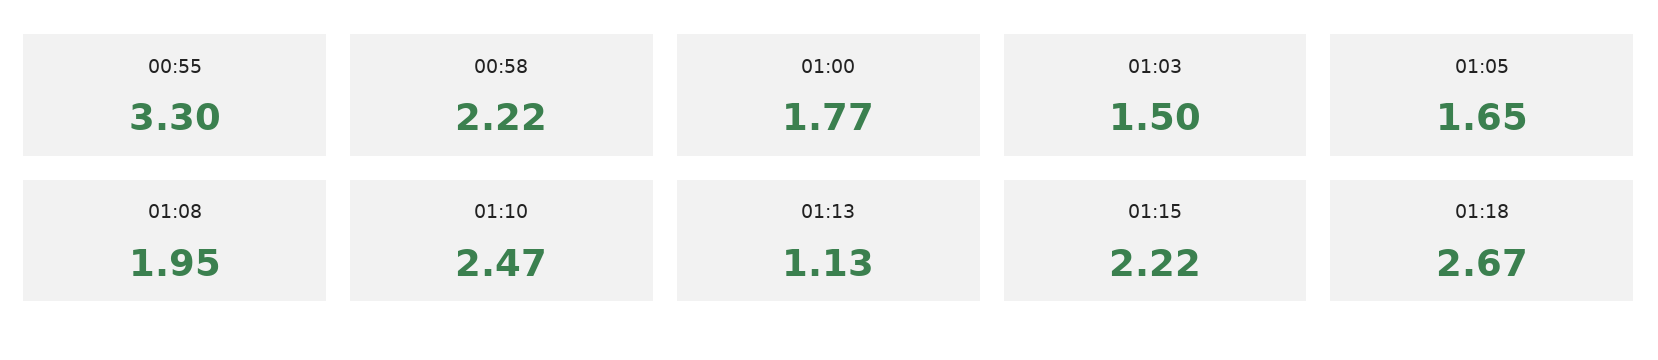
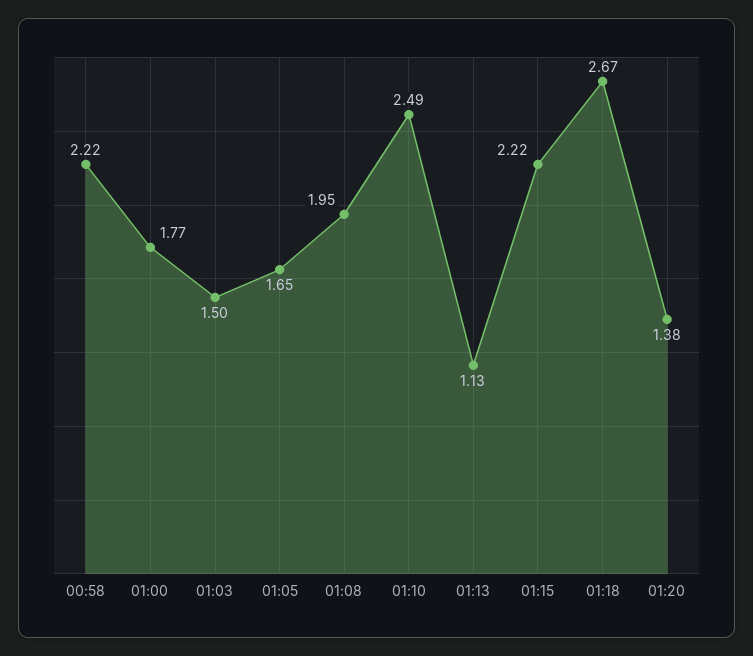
00:55: 3.3 -> none
01:10: 2.47 -> 2.49
01:20: none -> 1.38

